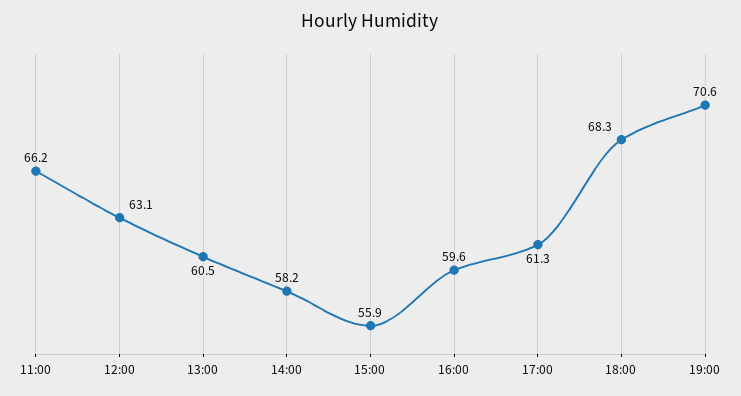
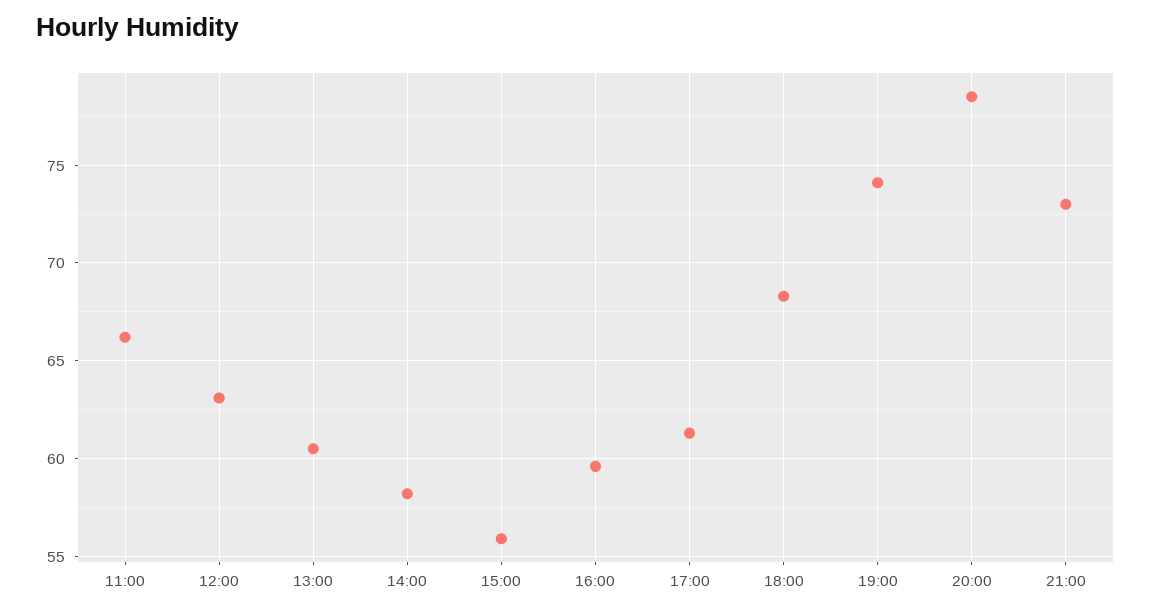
19:00: 70.6 -> 74
20:00: none -> 78.5
21:00: none -> 73

